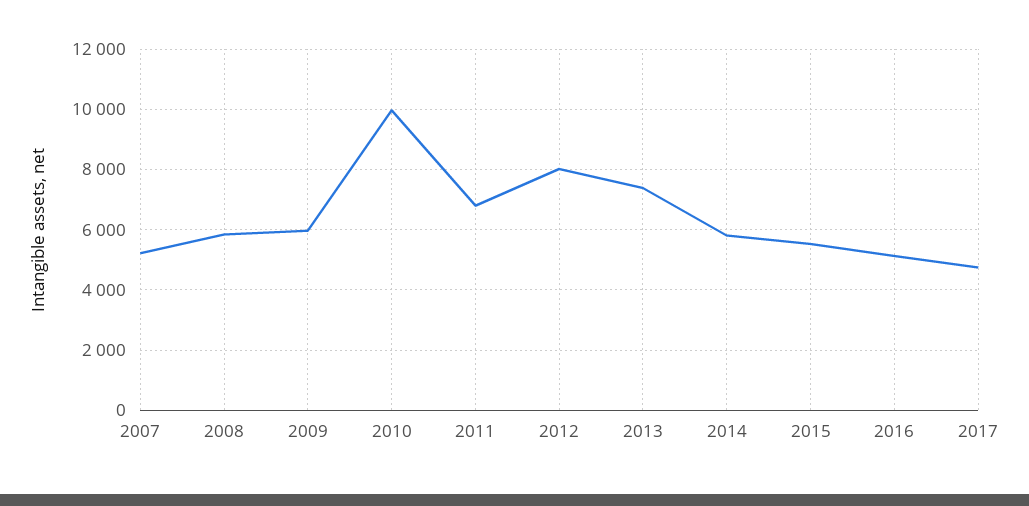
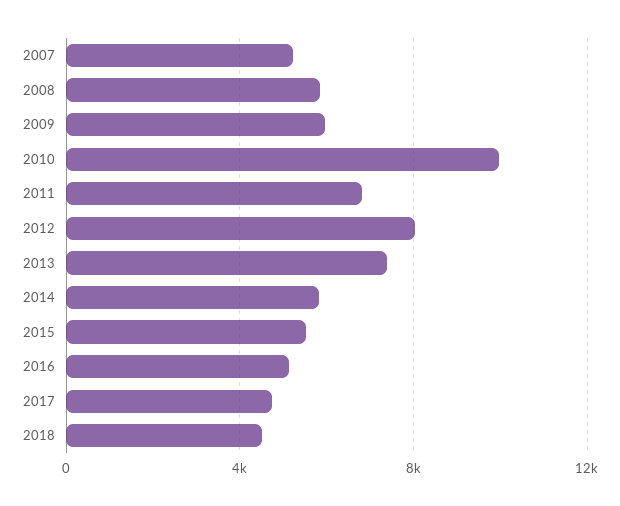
2018: none -> 4500

